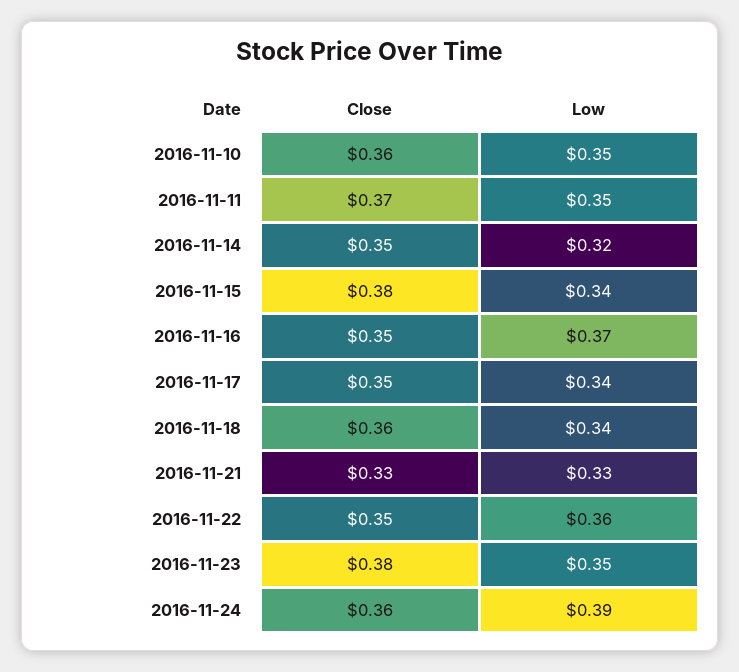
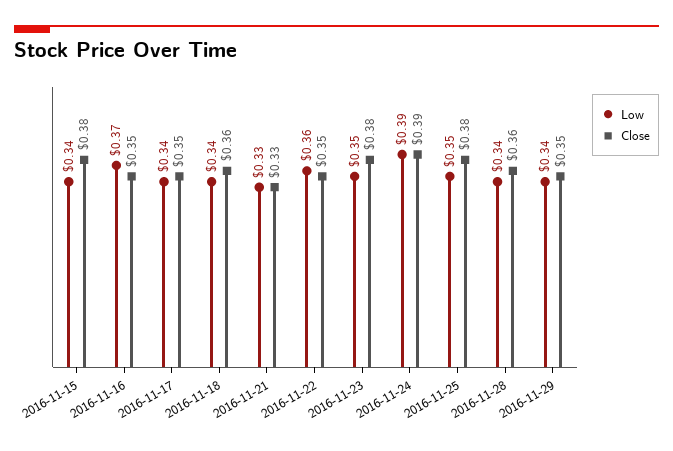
Close, 2016-11-10: 0.36 -> none
Low, 2016-11-10: 0.35 -> none
Close, 2016-11-11: 0.37 -> none
Low, 2016-11-11: 0.35 -> none
Close, 2016-11-14: 0.35 -> none
Low, 2016-11-14: 0.32 -> none
Close, 2016-11-24: 0.36 -> 0.39
Low, 2016-11-25: none -> 0.35
Close, 2016-11-25: none -> 0.38
Low, 2016-11-28: none -> 0.34
Close, 2016-11-28: none -> 0.36
Low, 2016-11-29: none -> 0.34
Close, 2016-11-29: none -> 0.35

